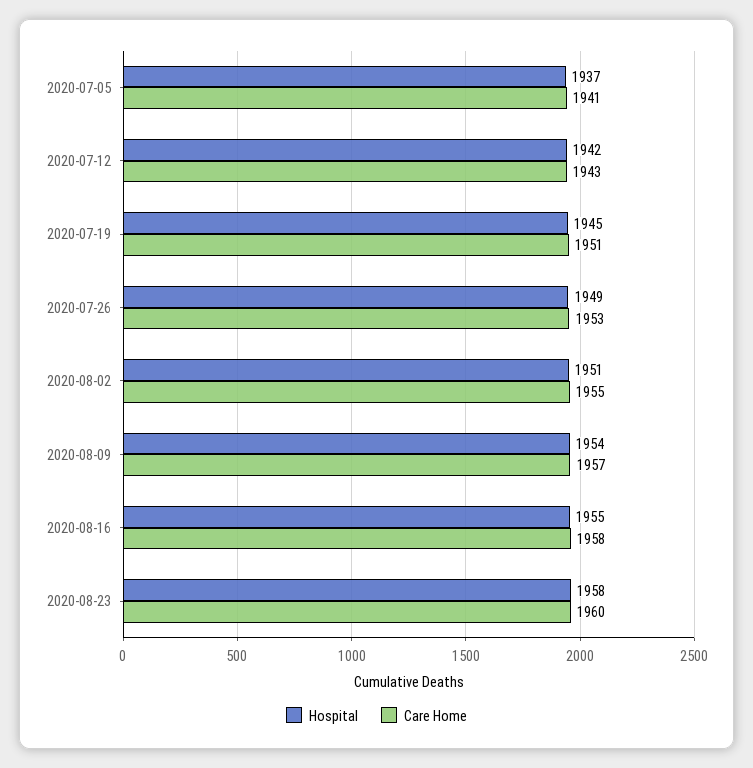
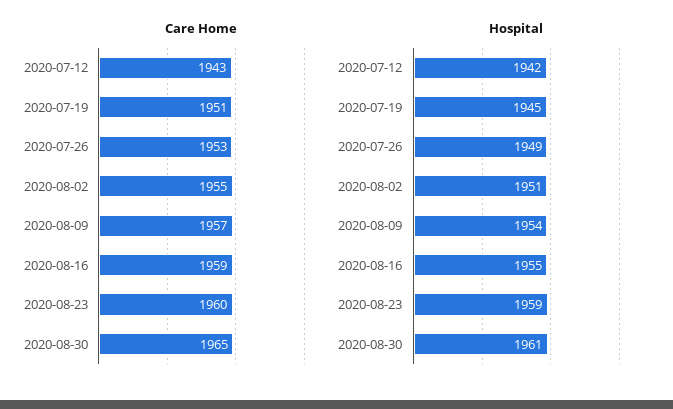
Hospital, 2020-07-05: 1937 -> none
Care Home, 2020-07-05: 1941 -> none
Care Home, 2020-08-16: 1958 -> 1959
Hospital, 2020-08-23: 1958 -> 1959
Care Home, 2020-08-30: none -> 1965
Hospital, 2020-08-30: none -> 1961

